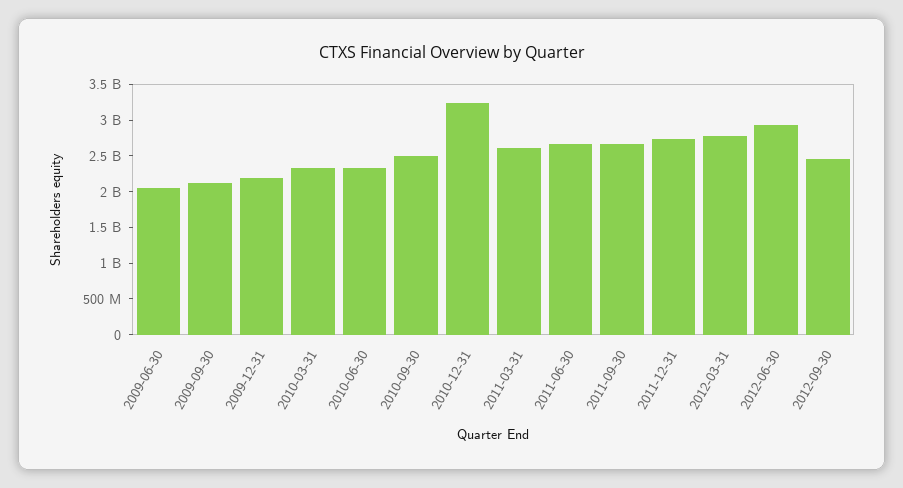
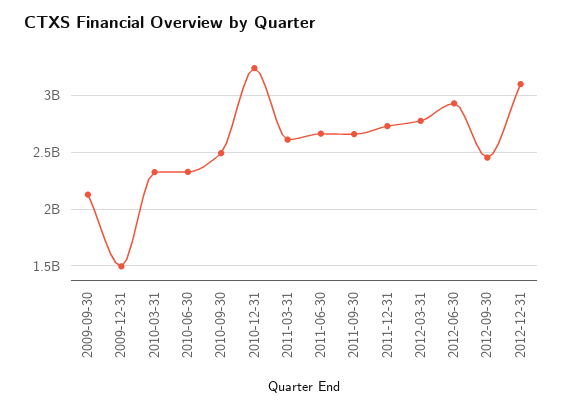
2009-06-30: 2000000000 -> none
2009-12-31: 2250000000 -> 1500000000
2012-12-31: none -> 3100000000

